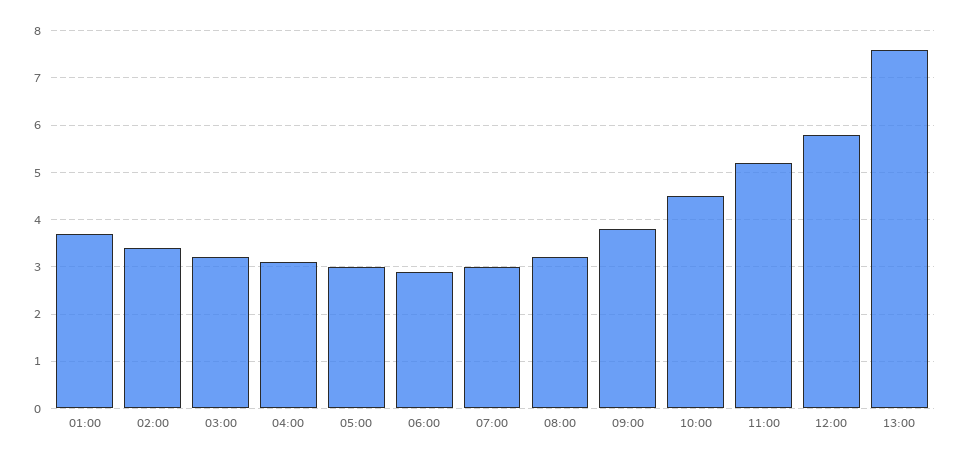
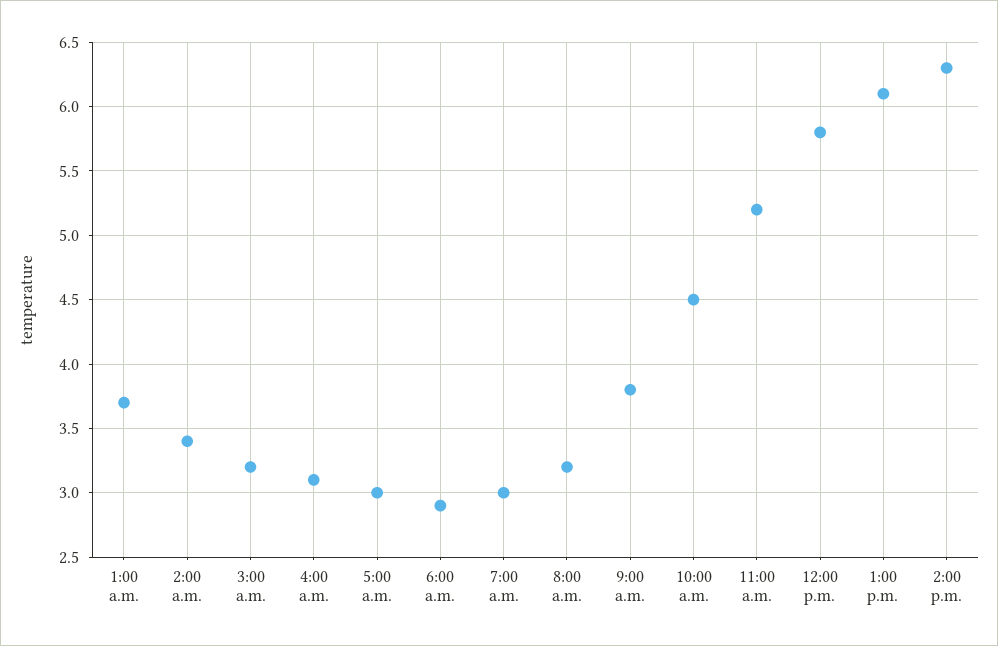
13:00: 7.5 -> 6.1
2:00 p.m.: none -> 6.3

